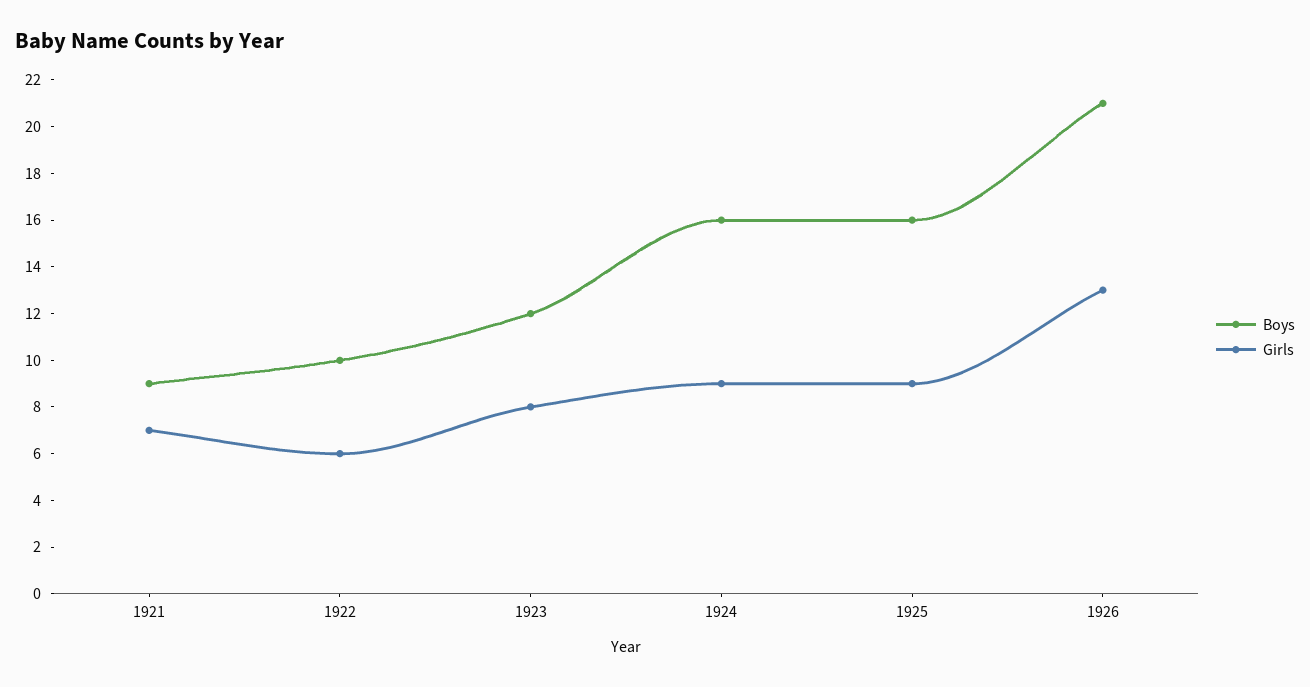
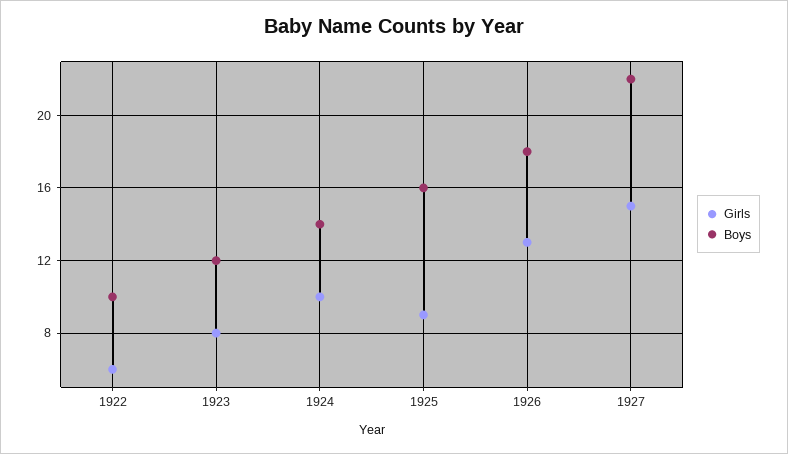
Boys, 1921: 9 -> none
Girls, 1921: 7 -> none
Boys, 1924: 16 -> 14
Girls, 1924: 9 -> 10
Boys, 1926: 21 -> 18
Girls, 1927: none -> 15
Boys, 1927: none -> 22

